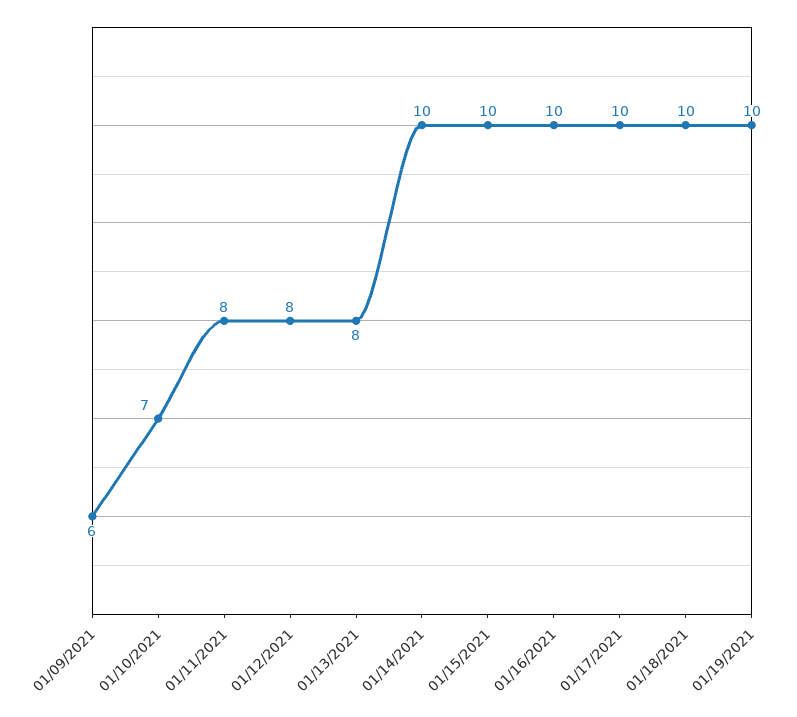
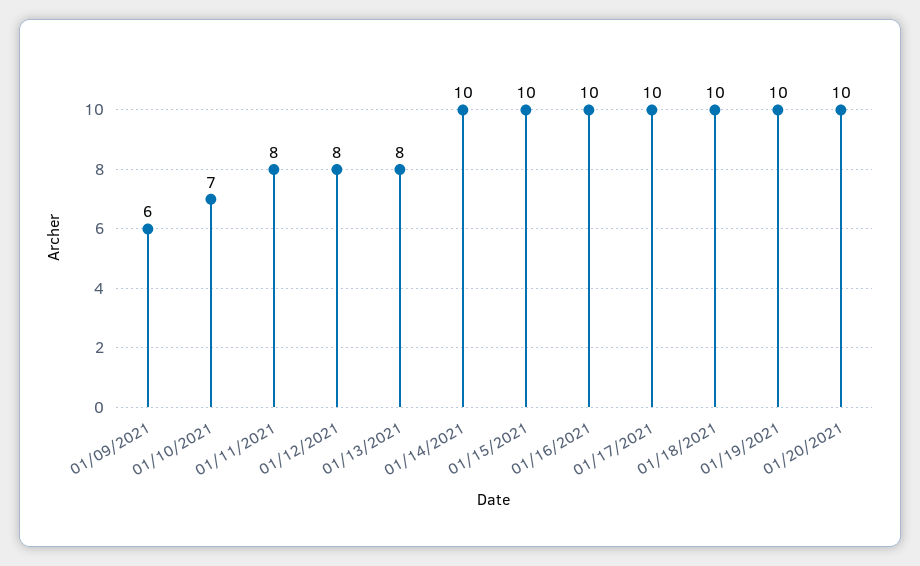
01/20/2021: none -> 10

